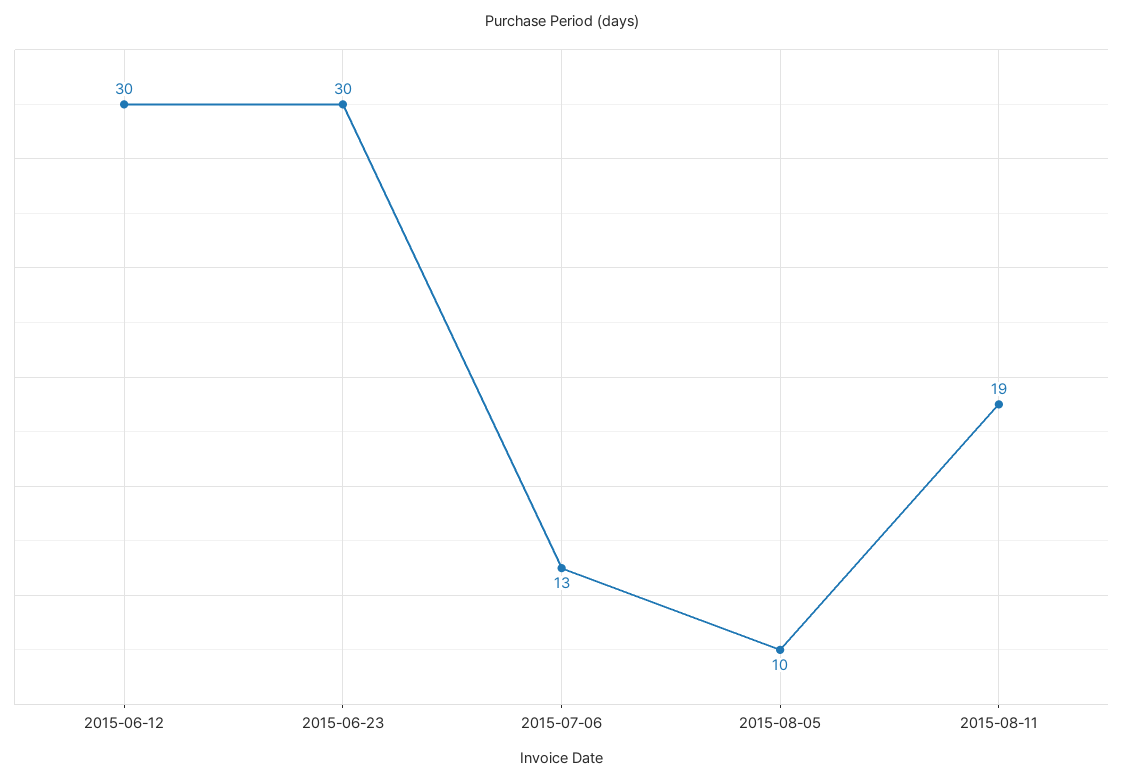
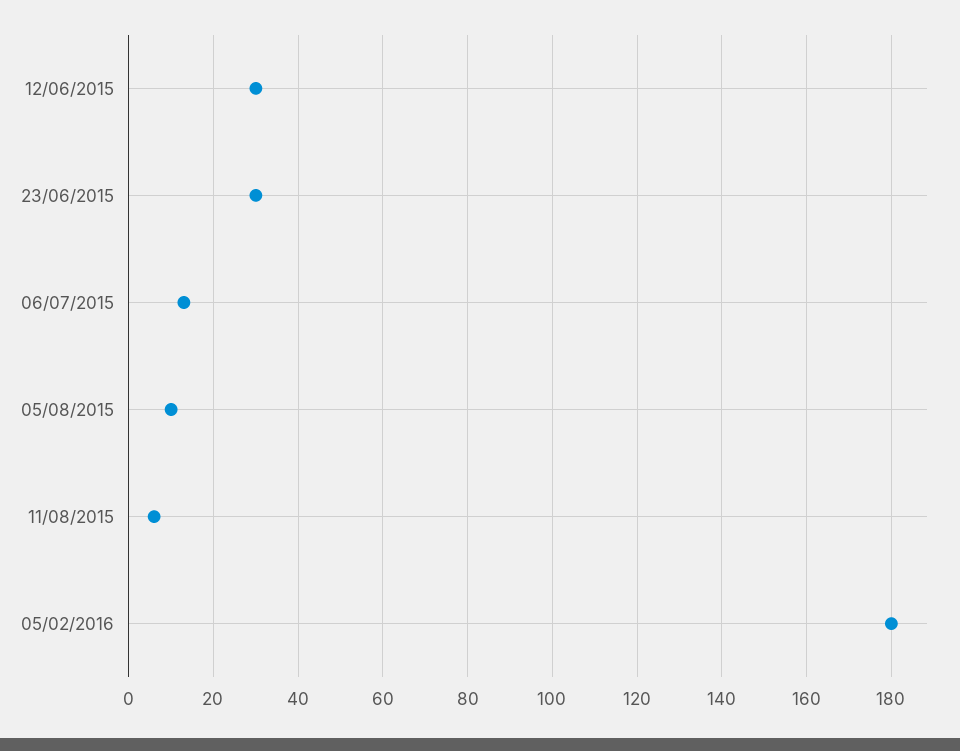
2015-08-11: 19 -> 5
05/02/2016: none -> 180

